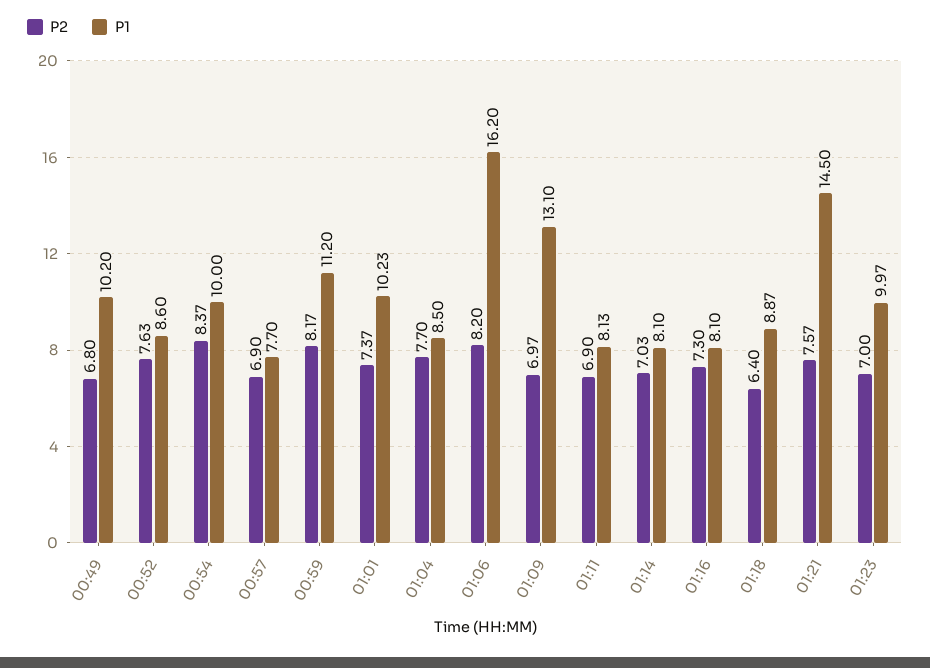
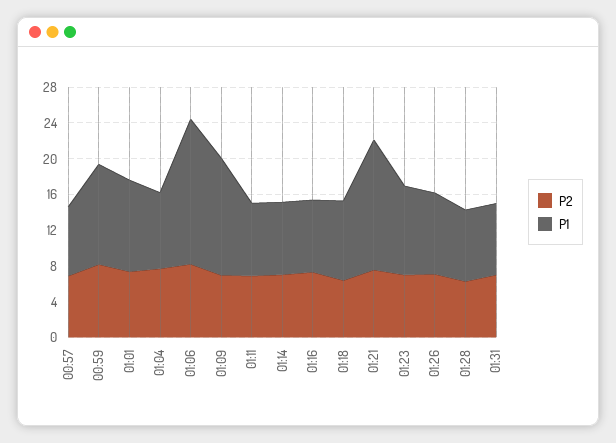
P2, 00:49: 6.8 -> none
P1, 00:49: 10.2 -> none
P2, 00:52: 7.63 -> none
P1, 00:52: 8.6 -> none
P2, 00:54: 8.37 -> none
P1, 00:54: 10 -> none
P2, 01:26: none -> 7
P1, 01:26: none -> 9
P2, 01:28: none -> 6
P1, 01:28: none -> 8
P2, 01:31: none -> 7
P1, 01:31: none -> 8

